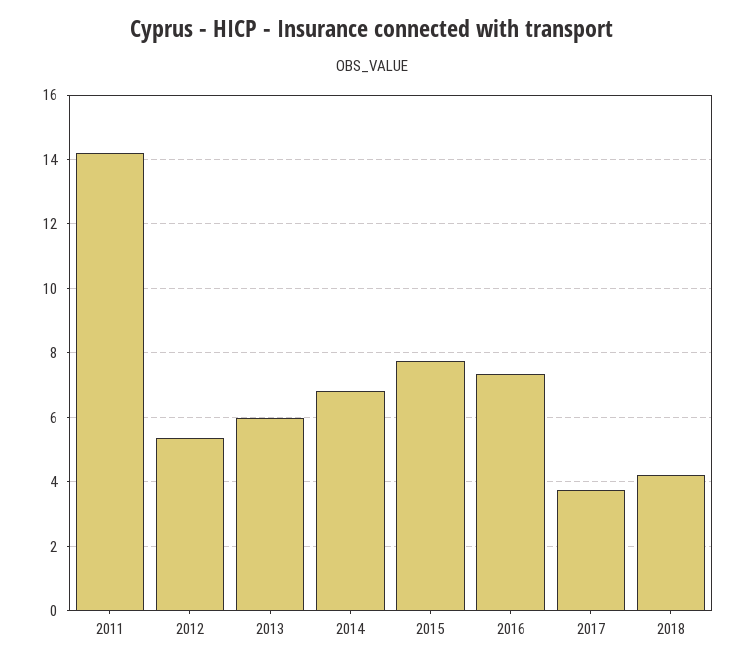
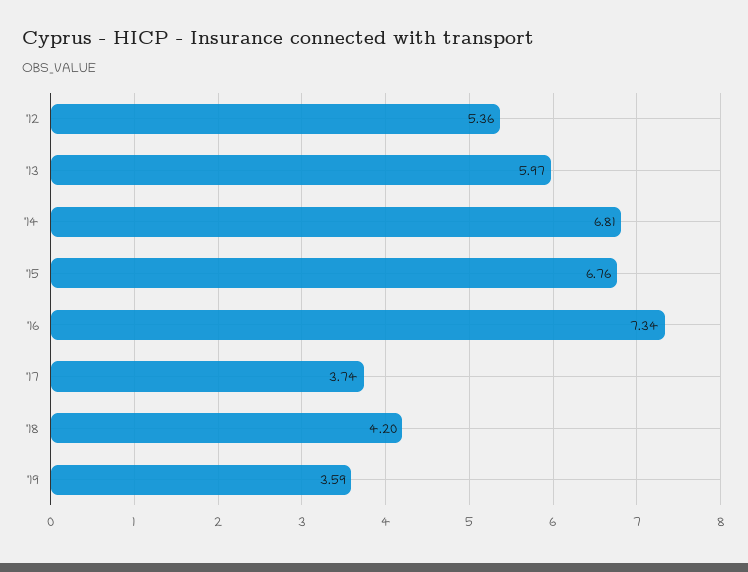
2011: 14.2 -> none
2015: 7.8 -> 6.76
'19: none -> 3.59

